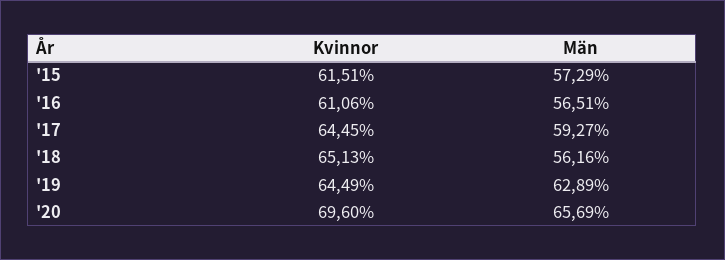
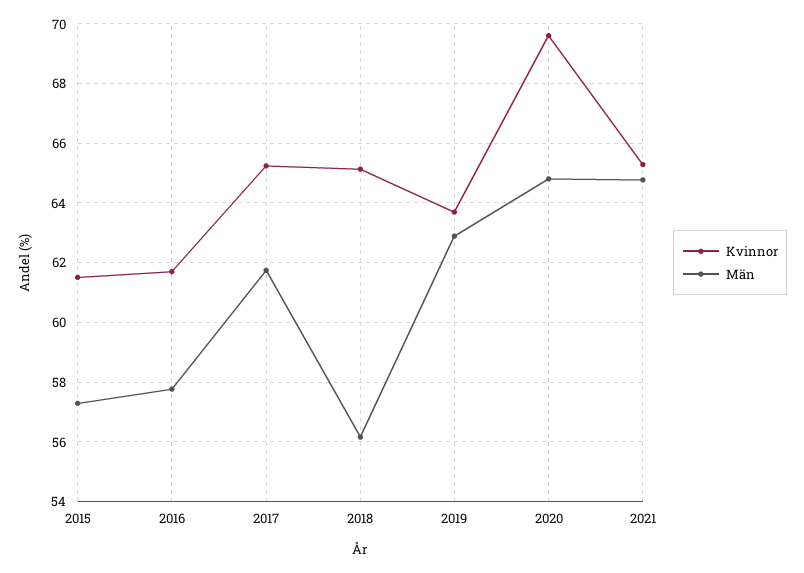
Kvinnor, '16: 61.06 -> 61.75
Män, '16: 56.51 -> 57.75
Kvinnor, '17: 64.45 -> 65.25
Män, '17: 59.27 -> 61.75
Kvinnor, '19: 64.49 -> 63.75
Män, '20: 65.69 -> 64.75
Kvinnor, 2021: none -> 65.25
Män, 2021: none -> 64.75

